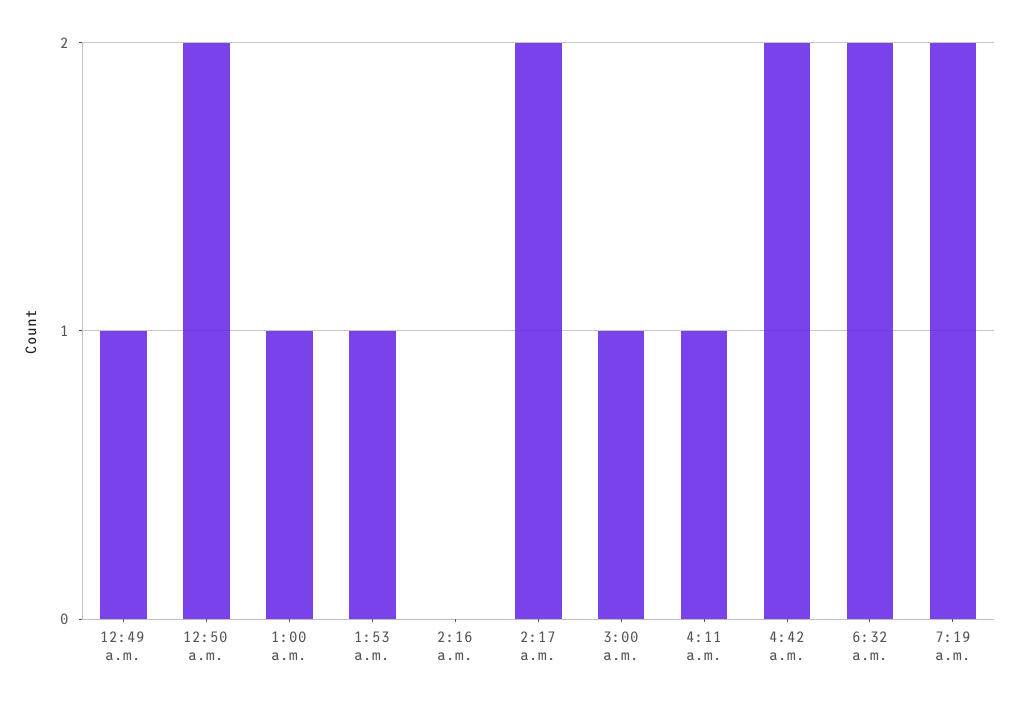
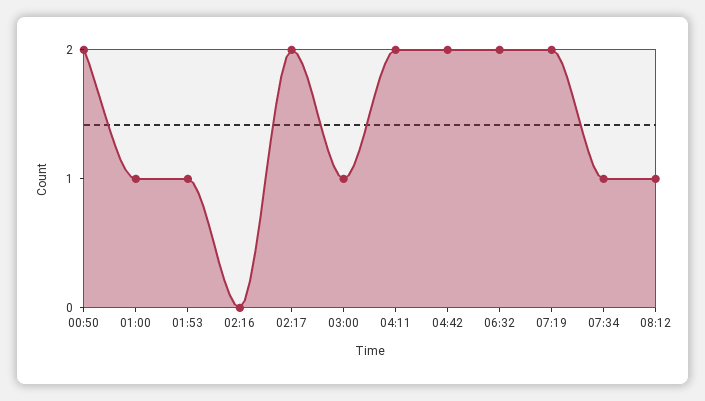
12:49 a.m.: 1 -> none
4:11 a.m.: 1 -> 2
07:34: none -> 1
08:12: none -> 1

